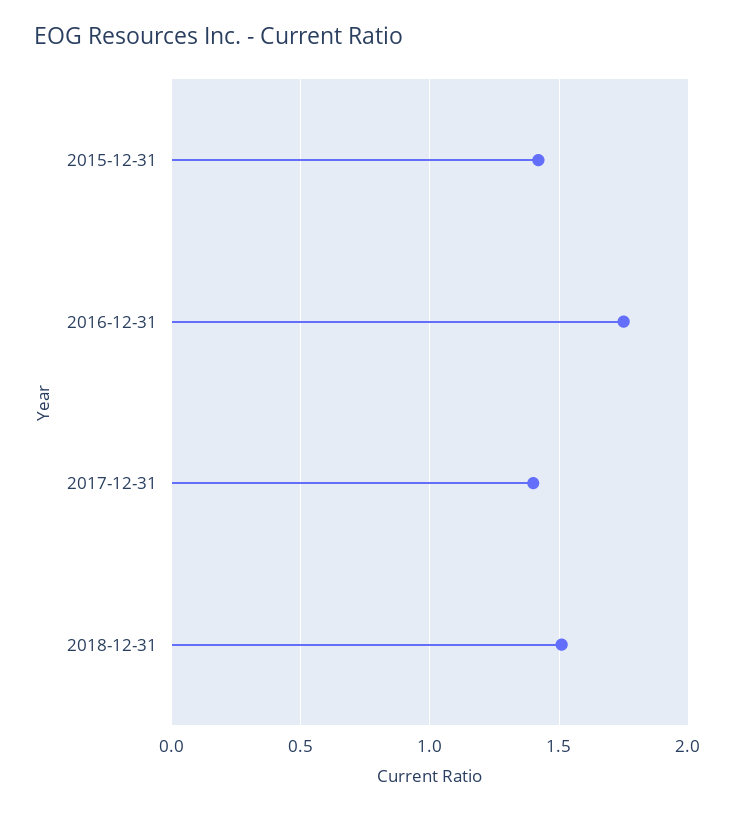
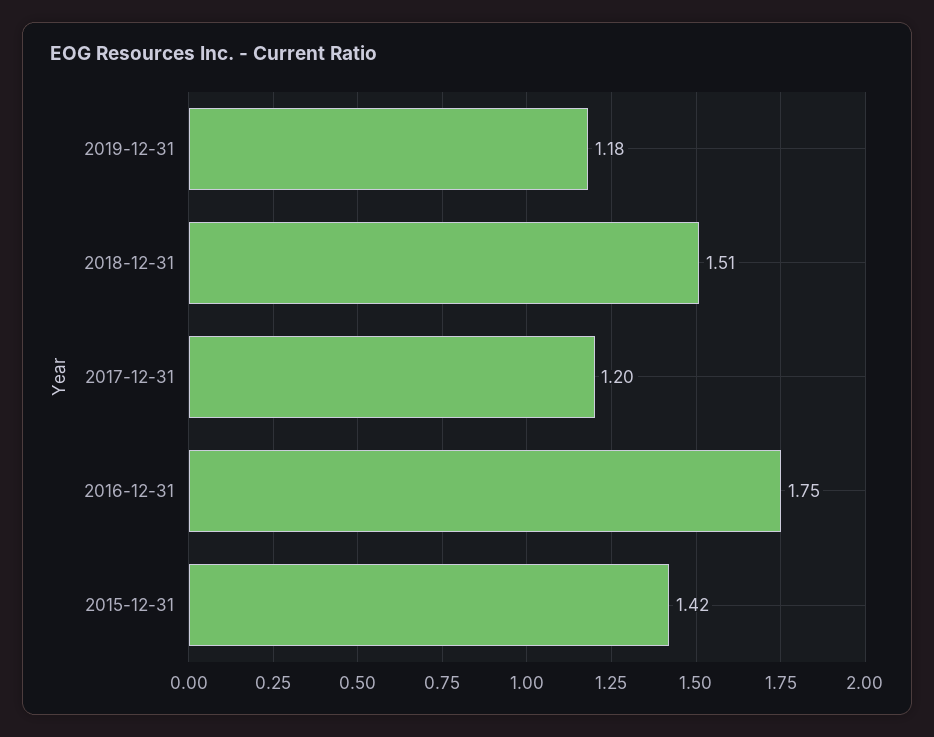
2017-12-31: 1.4 -> 1.2
2019-12-31: none -> 1.18

